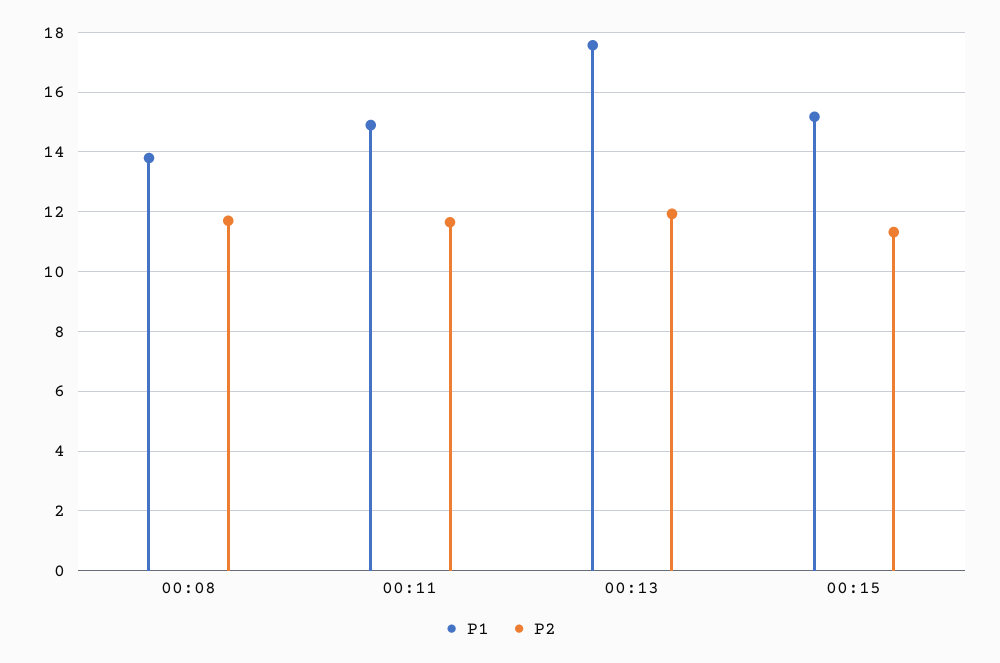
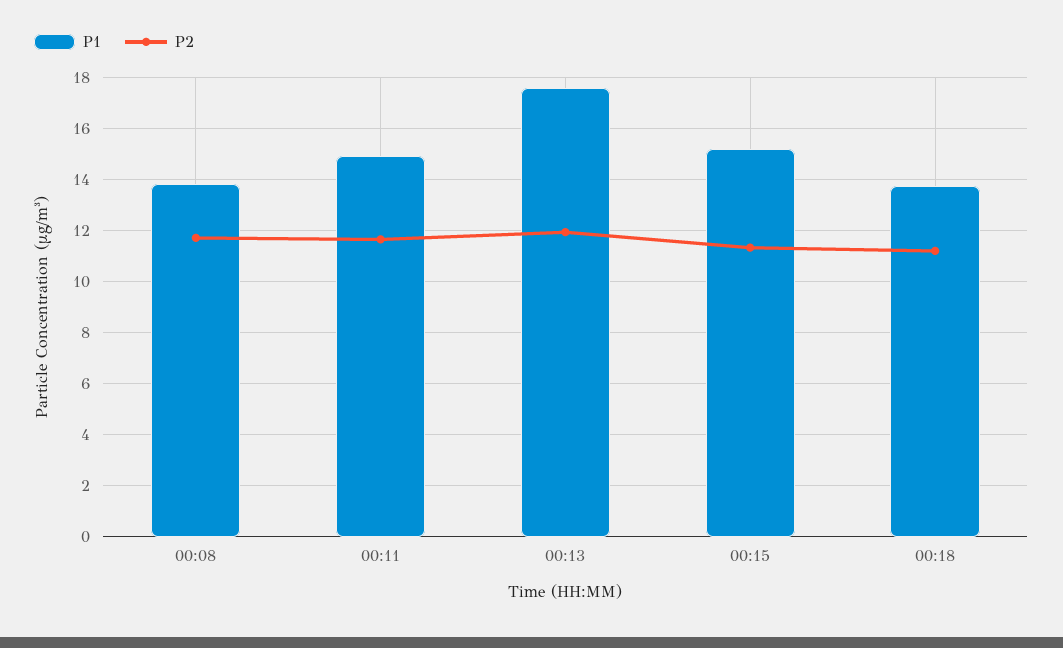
P1, 00:18: none -> 13.75
P2, 00:18: none -> 11.25

